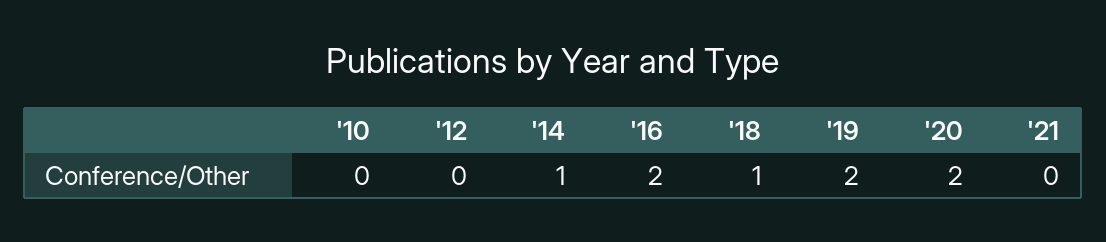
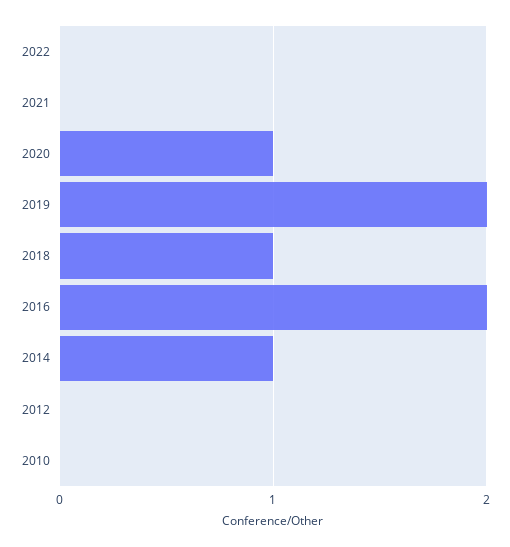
'20: 2 -> 1
2022: none -> 0

